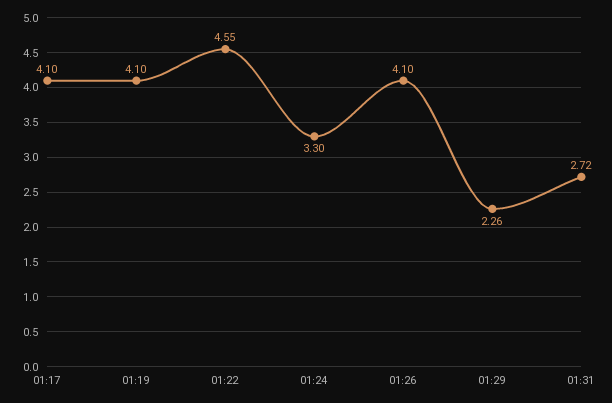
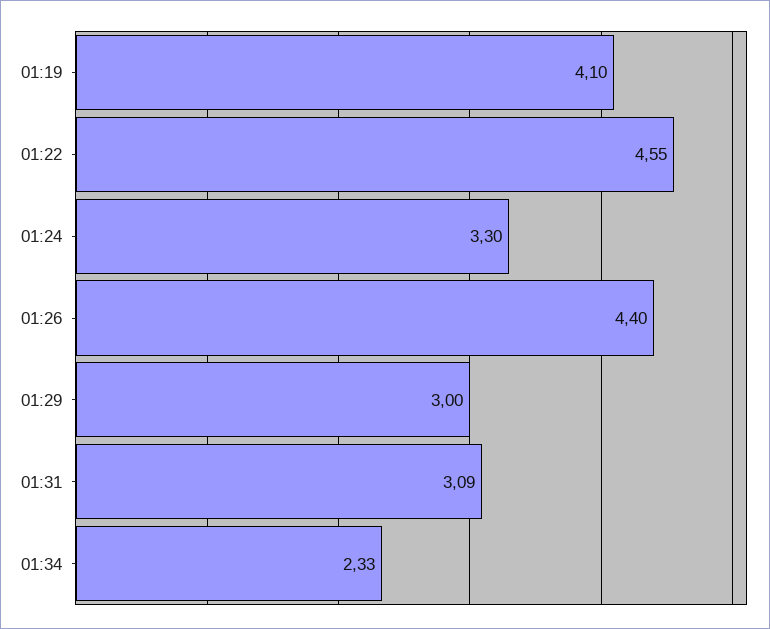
01:17: 4.1 -> none
01:26: 4.1 -> 4.4
01:29: 2.26 -> 3
01:31: 2.72 -> 3.09
01:34: none -> 2.33

